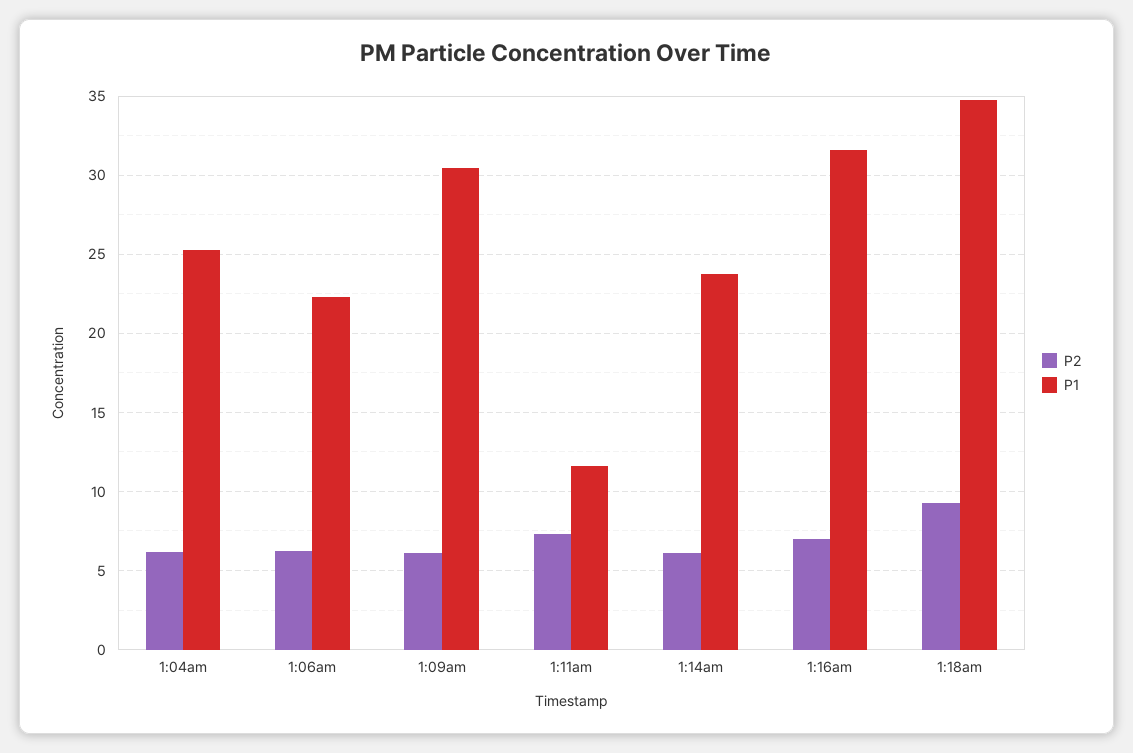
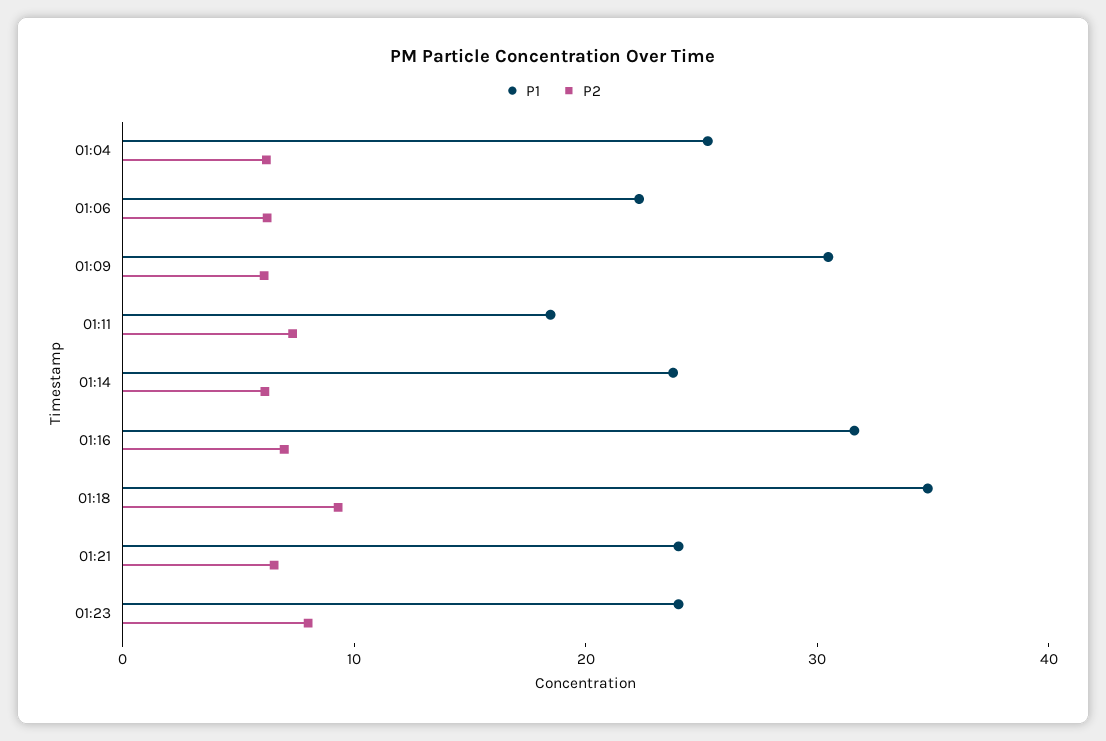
P1, 1:11am: 11.5 -> 18
P1, 01:21: none -> 24
P2, 01:21: none -> 6
P1, 01:23: none -> 24
P2, 01:23: none -> 8

